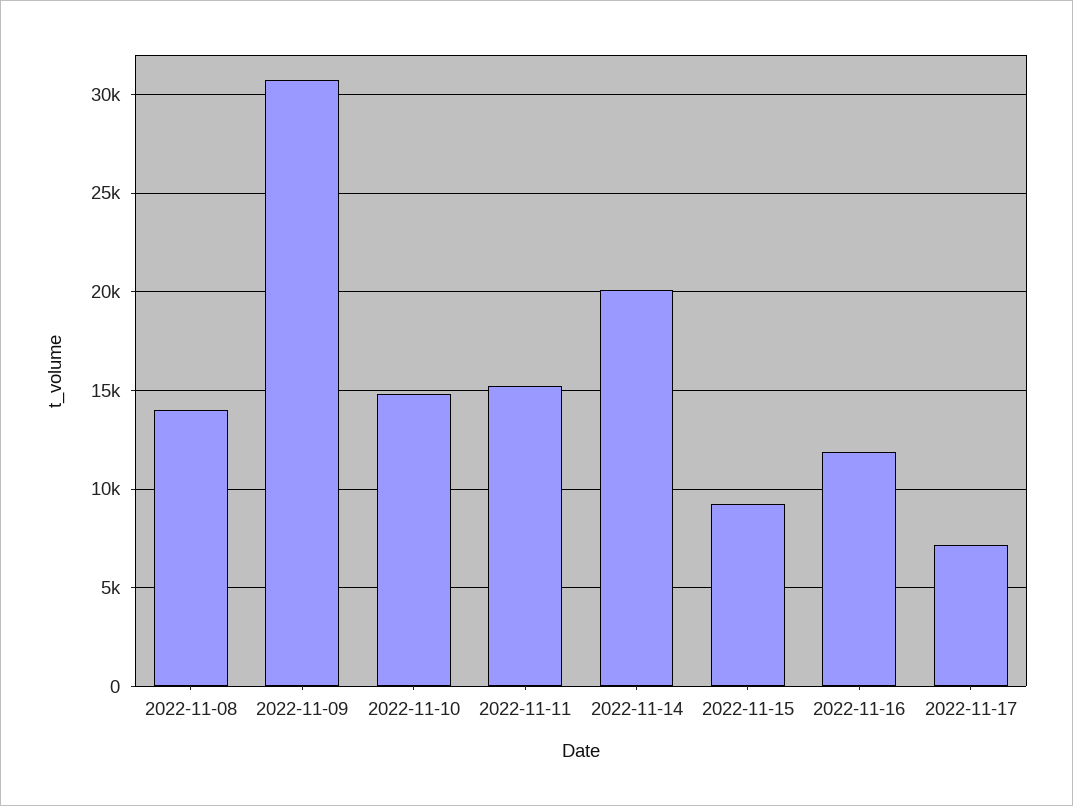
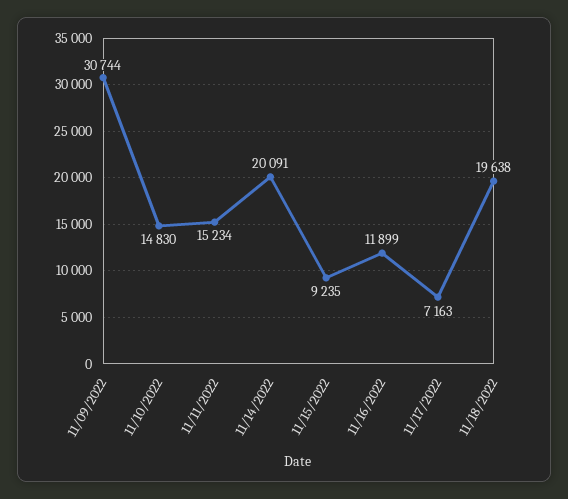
2022-11-08: 14000 -> none
11/18/2022: none -> 19638

